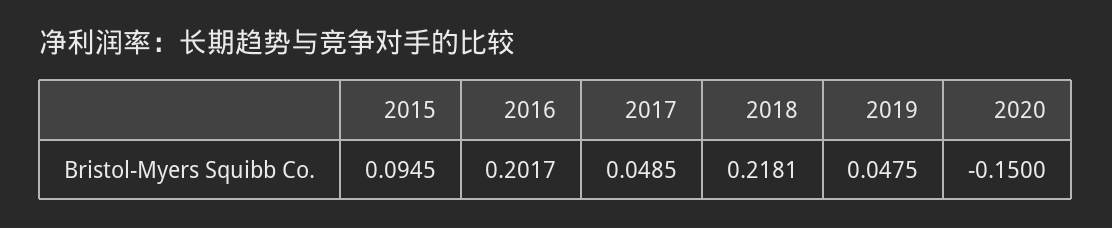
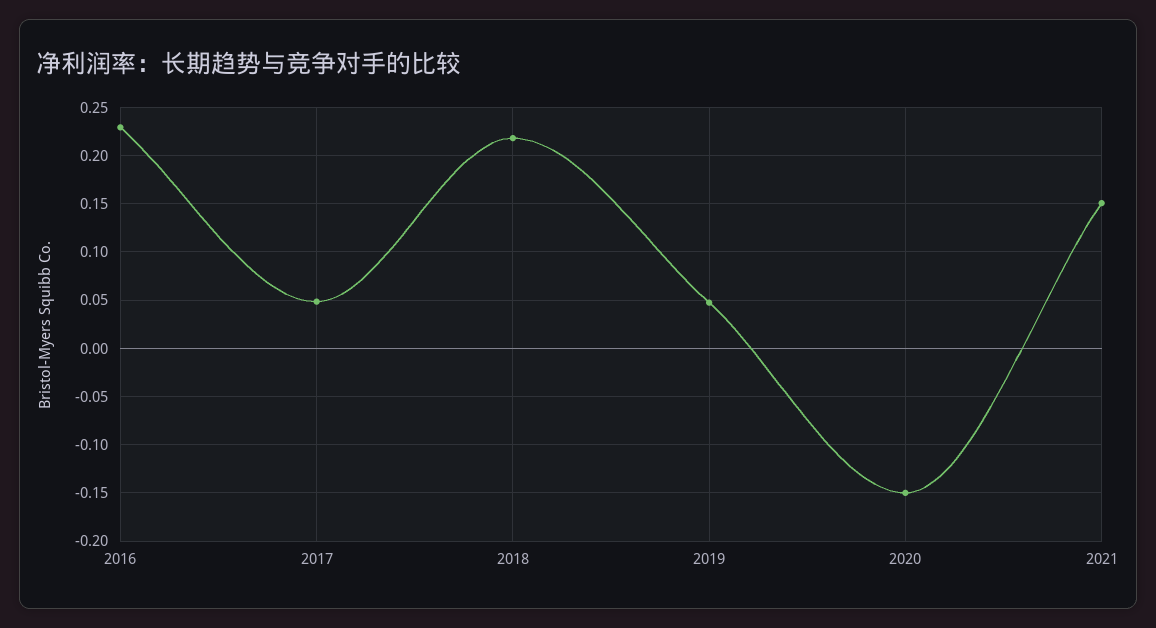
2015: 0.0945 -> none
2016: 0.2017 -> 0.23
2021: none -> 0.15

